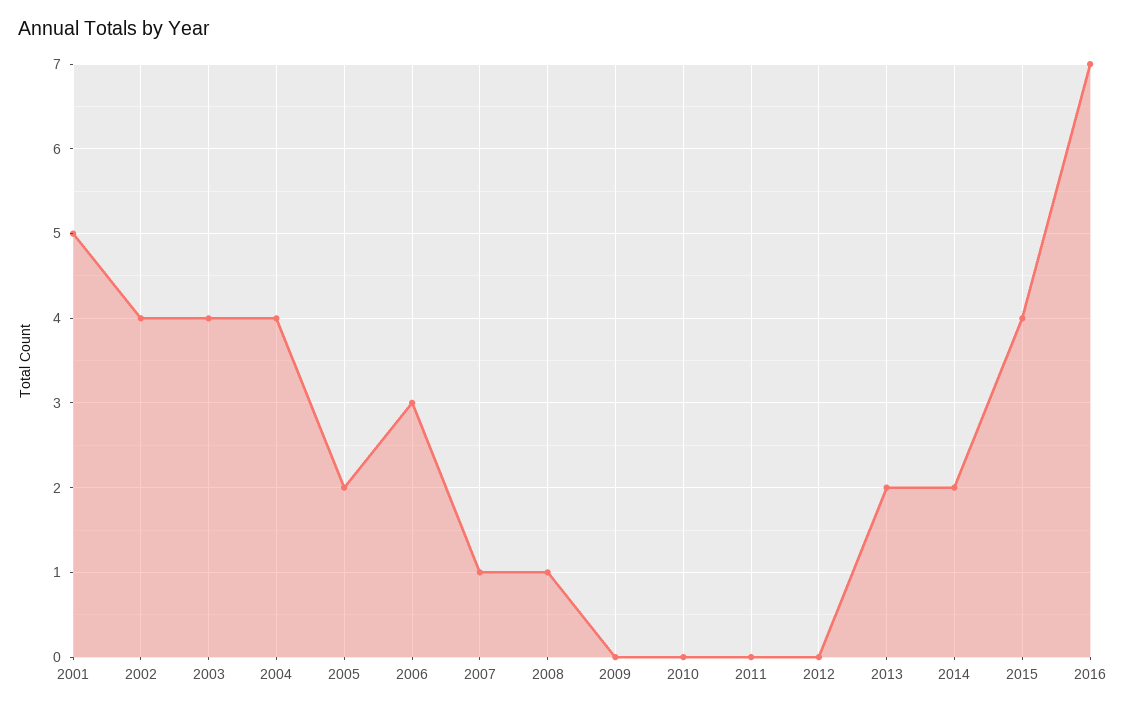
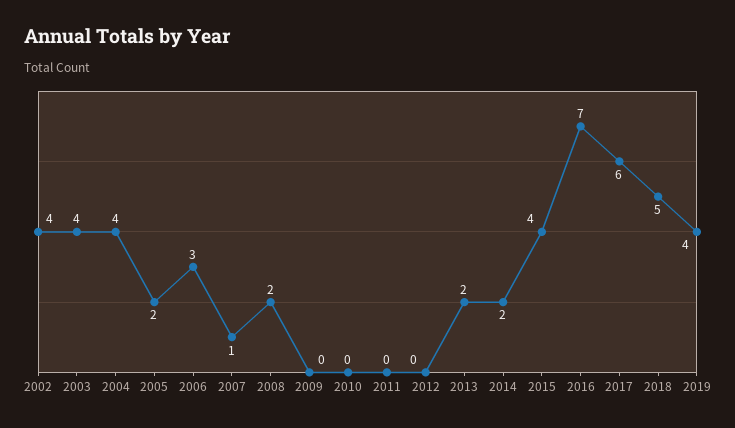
2001: 5 -> none
2008: 1 -> 2
2017: none -> 6
2018: none -> 5
2019: none -> 4

